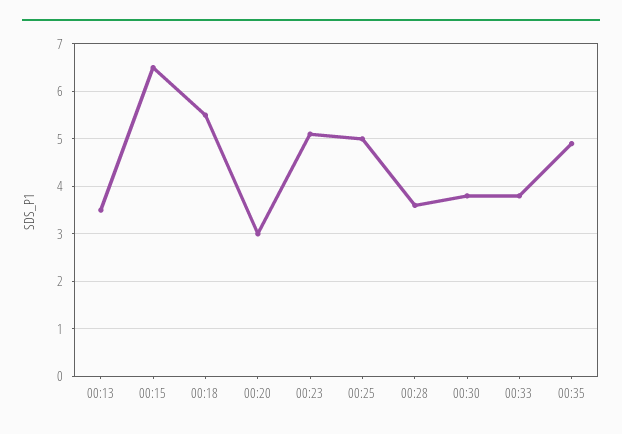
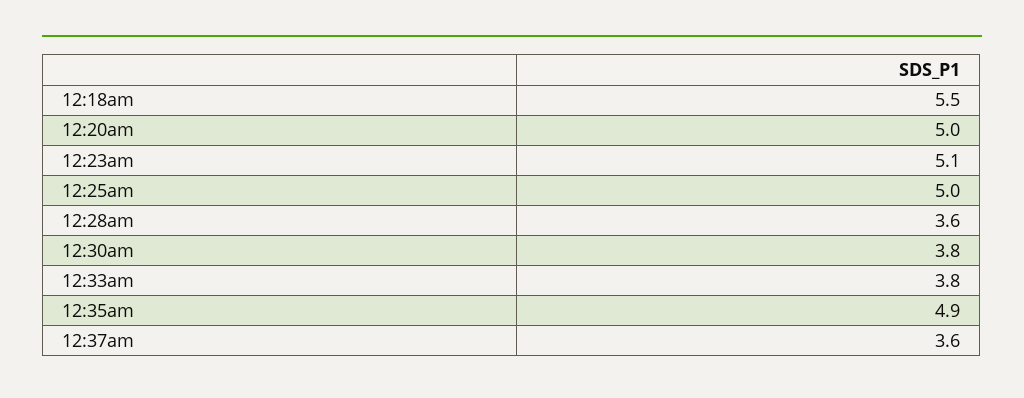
00:13: 3.5 -> none
00:15: 6.5 -> none
00:20: 3 -> 5
12:37am: none -> 3.6

